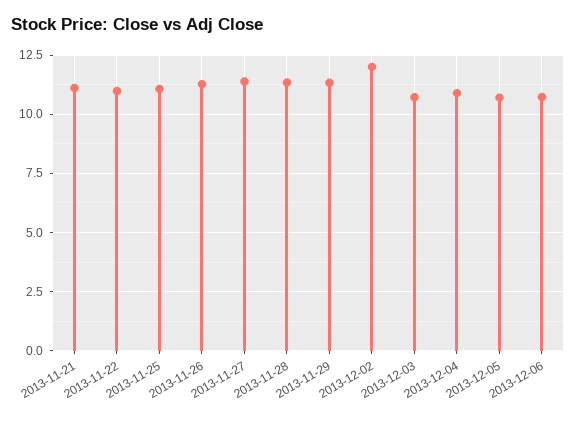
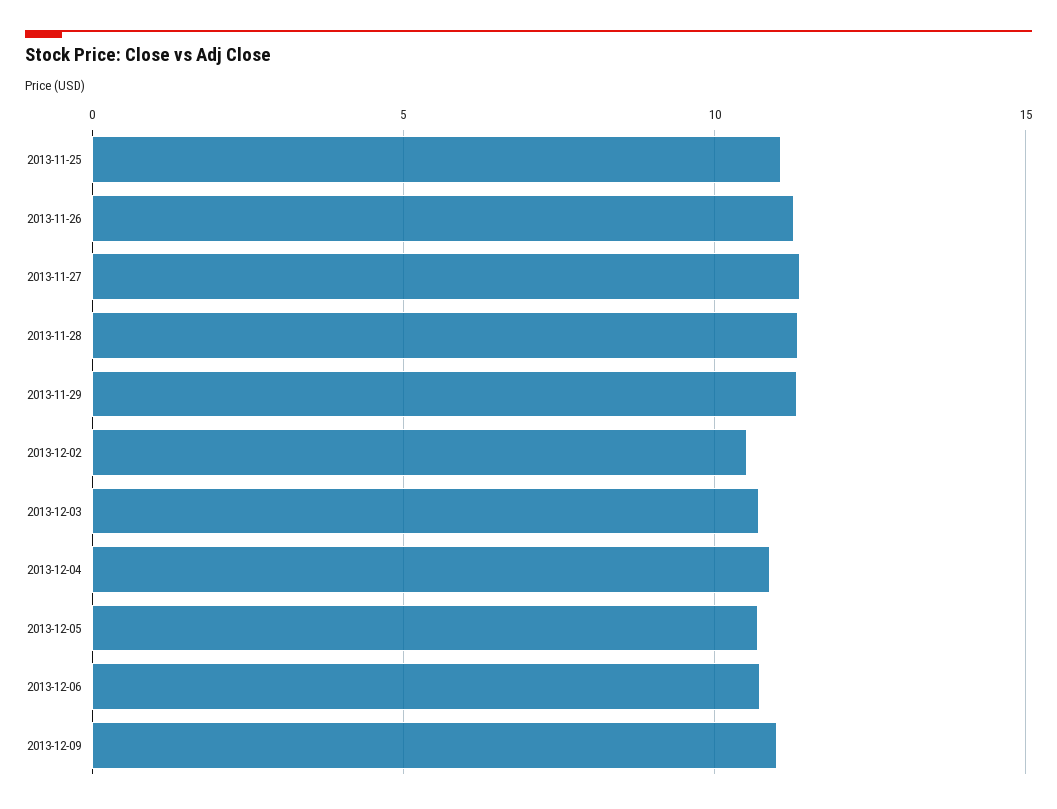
2013-11-21: 11 -> none
2013-11-22: 11 -> none
2013-12-02: 12 -> 10.5
2013-12-09: none -> 11

